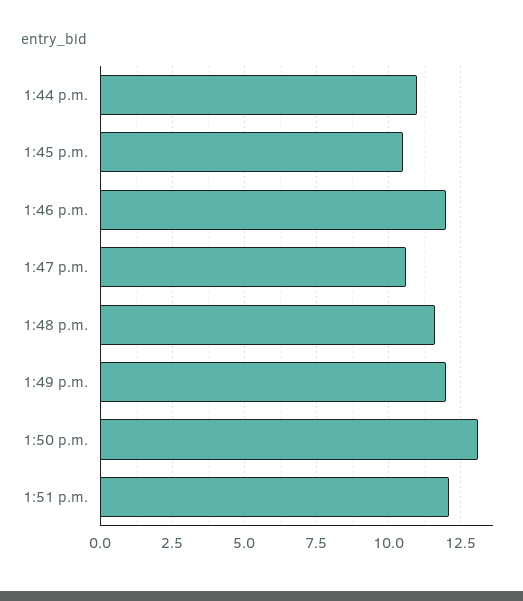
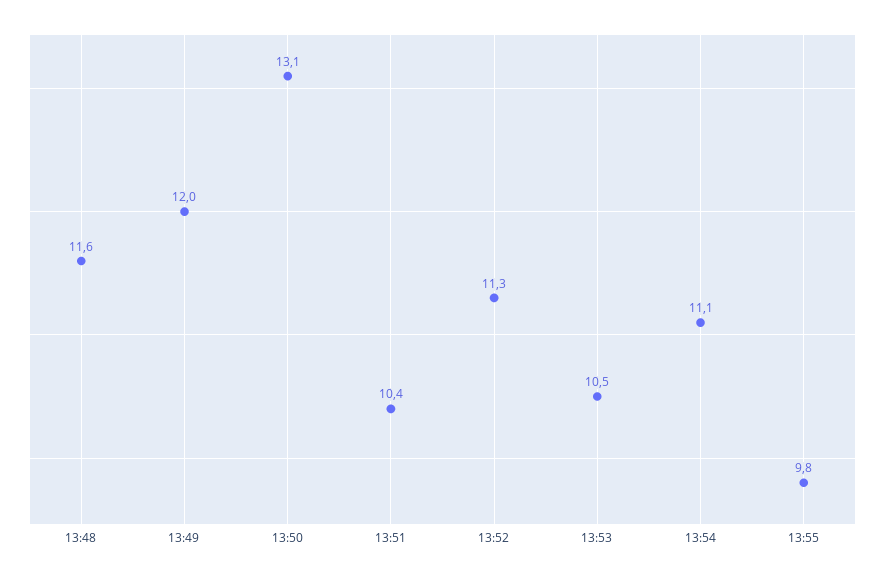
1:44 p.m.: 11 -> none
1:45 p.m.: 10.5 -> none
1:46 p.m.: 12 -> none
1:47 p.m.: 10.5 -> none
1:51 p.m.: 12 -> 10.4
13:52: none -> 11.3
13:53: none -> 10.5
13:54: none -> 11.1
13:55: none -> 9.8

